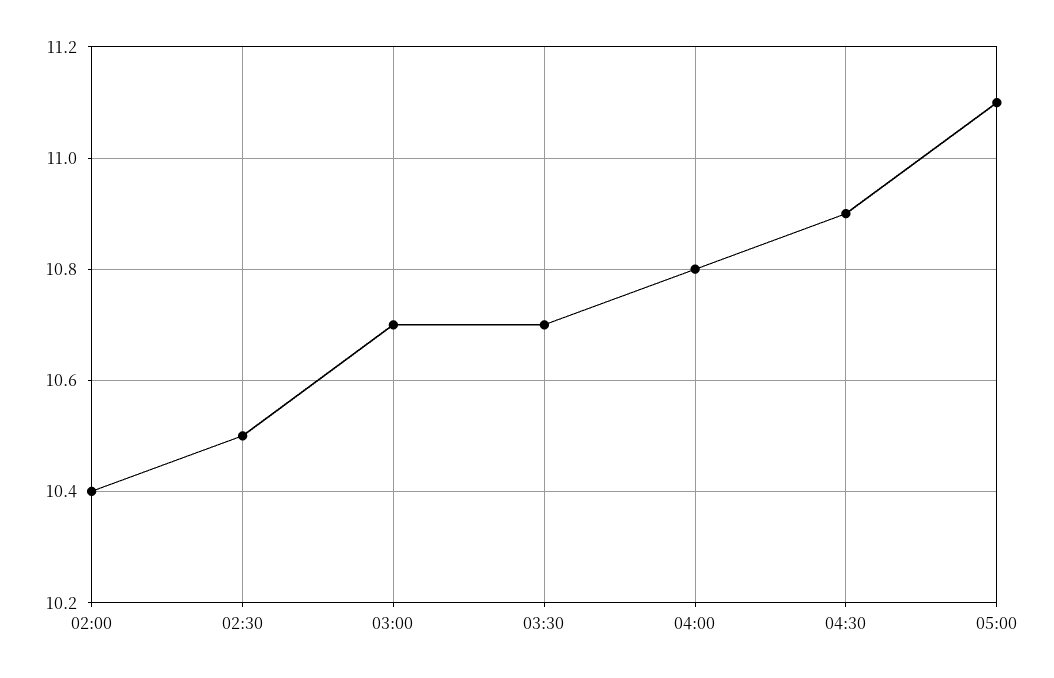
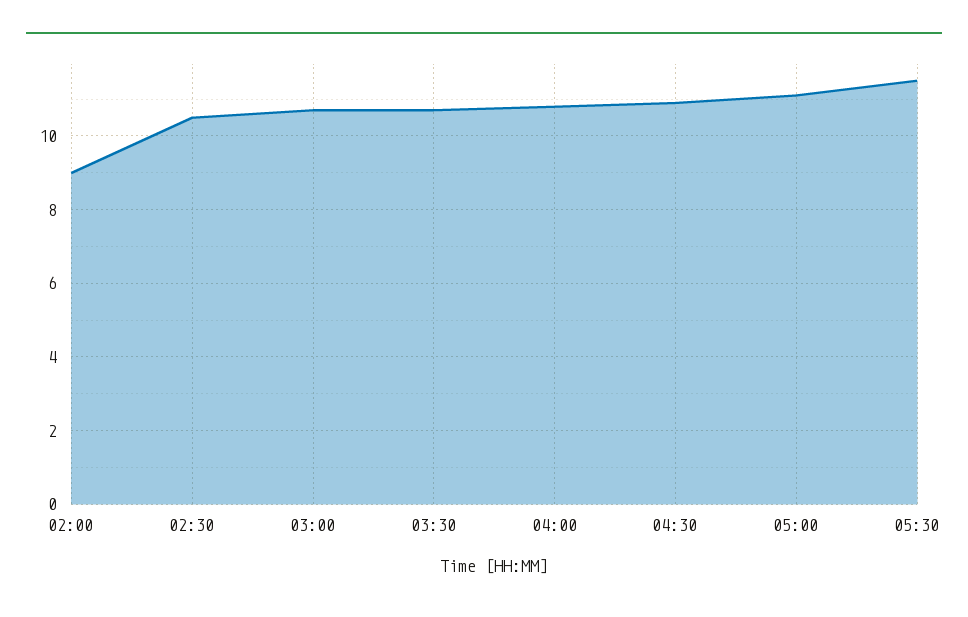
02:00: 10.4 -> 9
05:30: none -> 11.5

